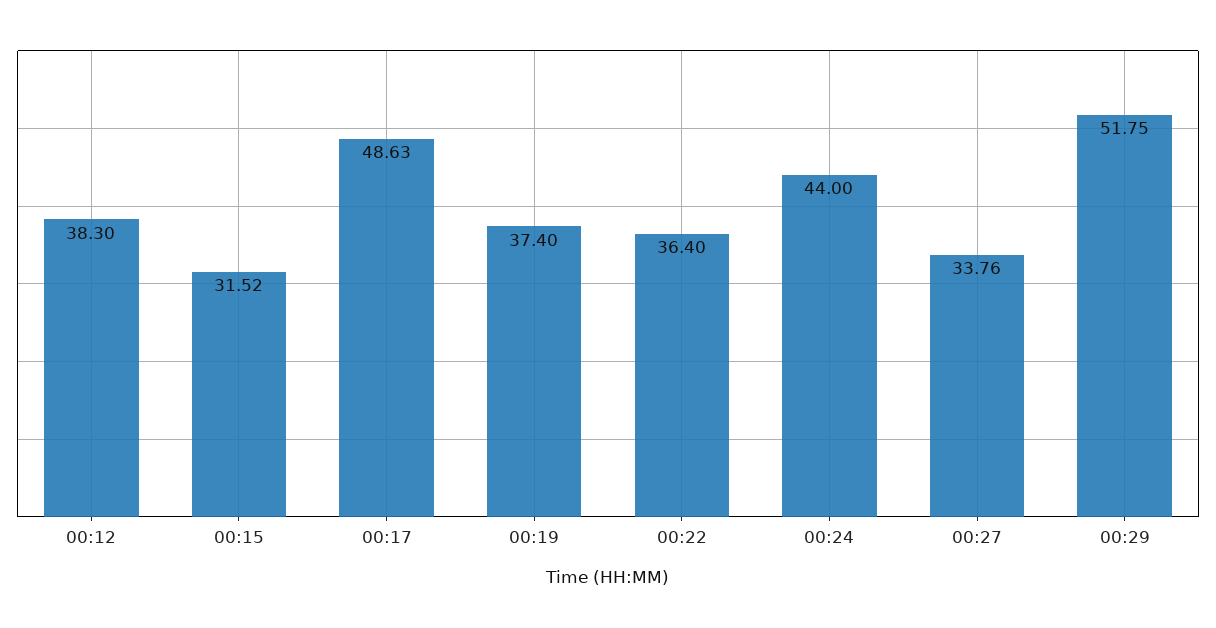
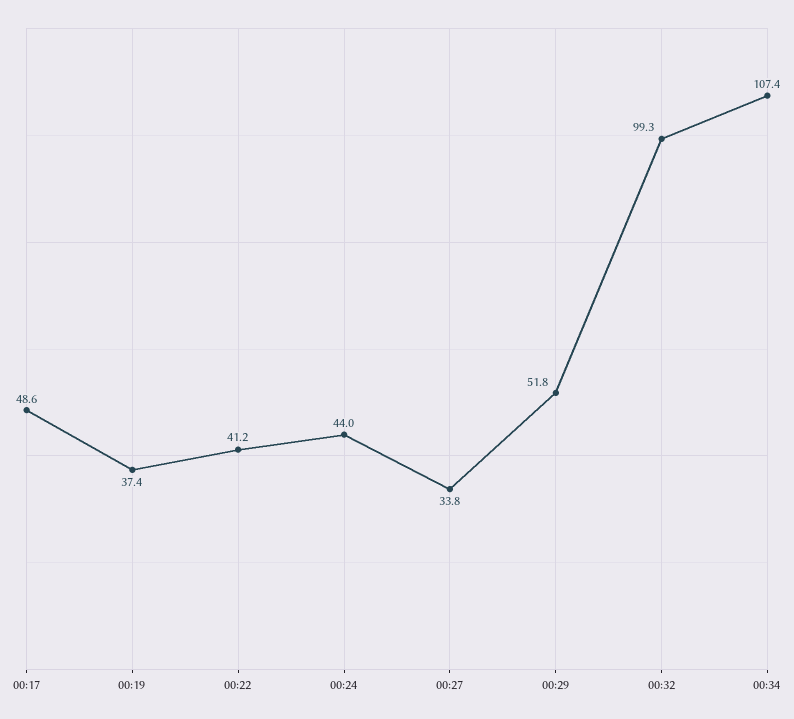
00:12: 38.3 -> none
00:15: 31.52 -> none
00:22: 36.4 -> 41.2
00:32: none -> 99.3
00:34: none -> 107.4

